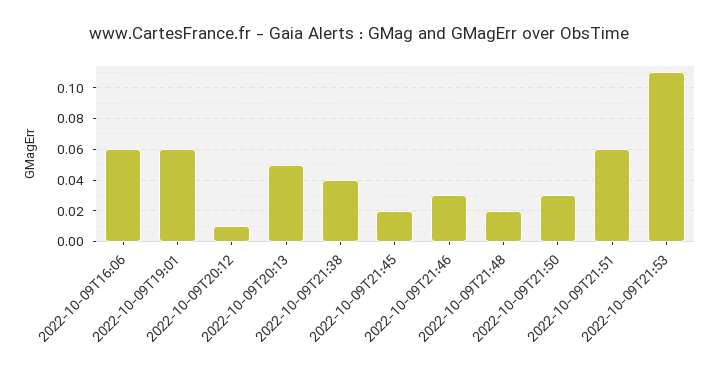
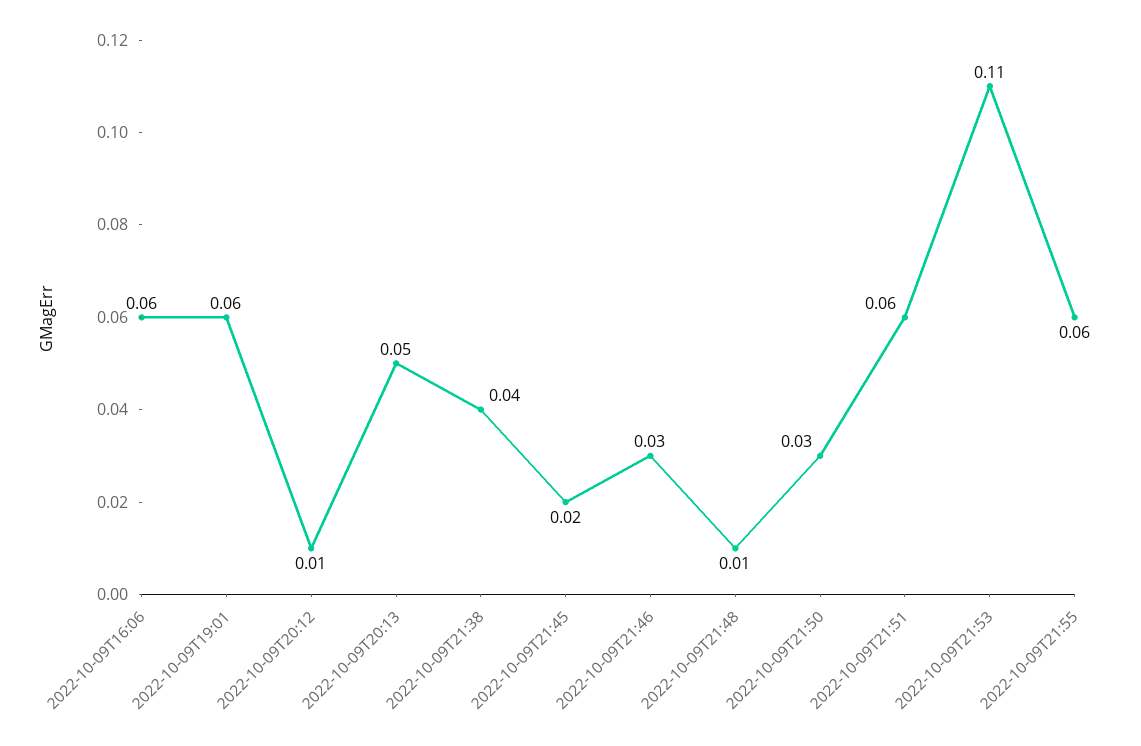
2022-10-09T21:48: 0.02 -> 0.01
2022-10-09T21:55: none -> 0.06

